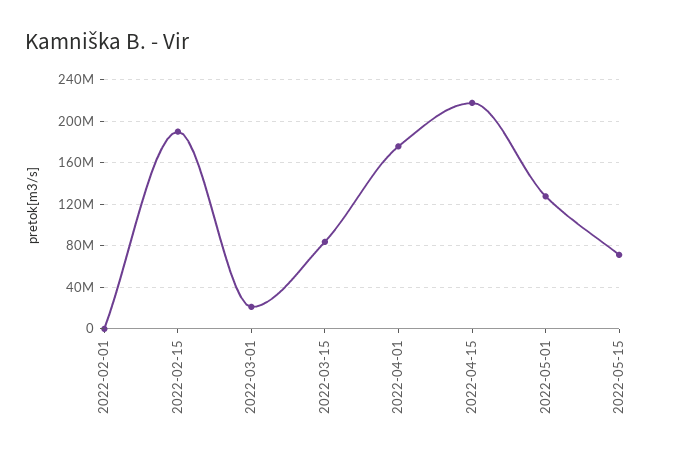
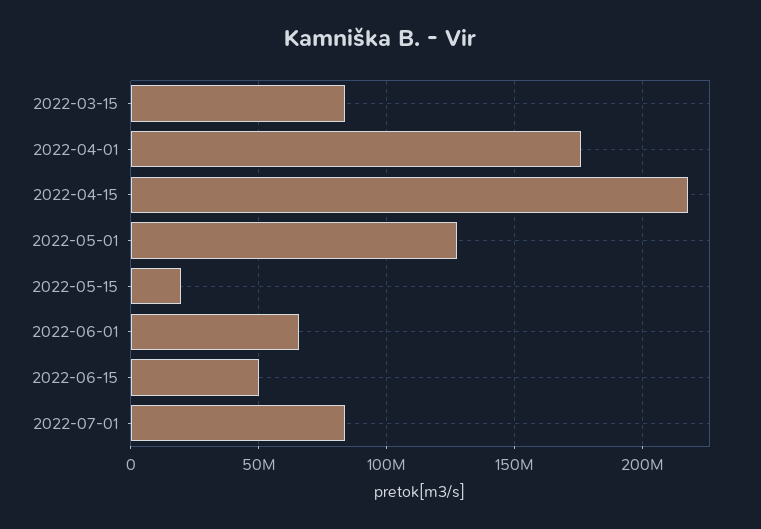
2022-02-01: 0 -> none
2022-02-15: 190000000 -> none
2022-03-01: 20000000 -> none
2022-05-15: 70000000 -> 20000000
2022-06-01: none -> 65000000
2022-06-15: none -> 50000000
2022-07-01: none -> 85000000

